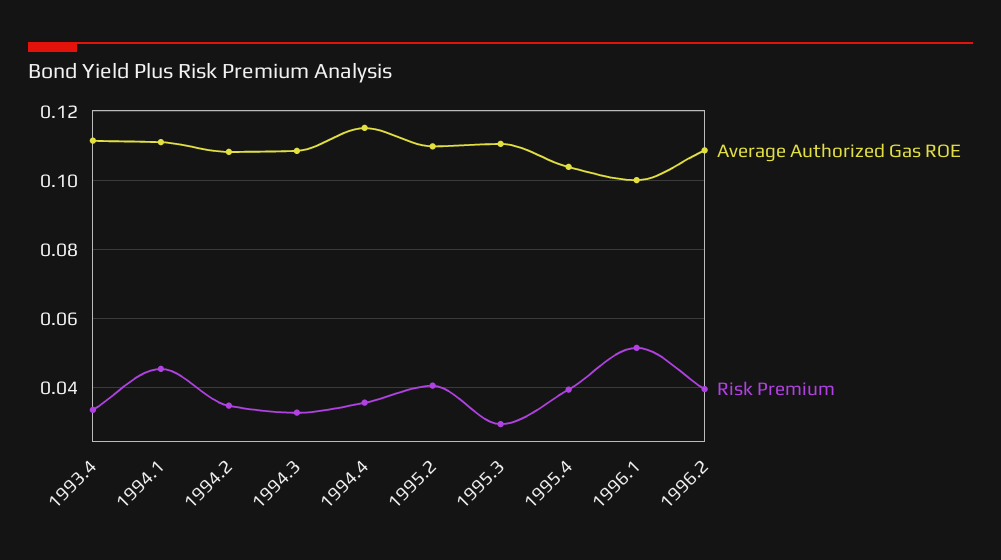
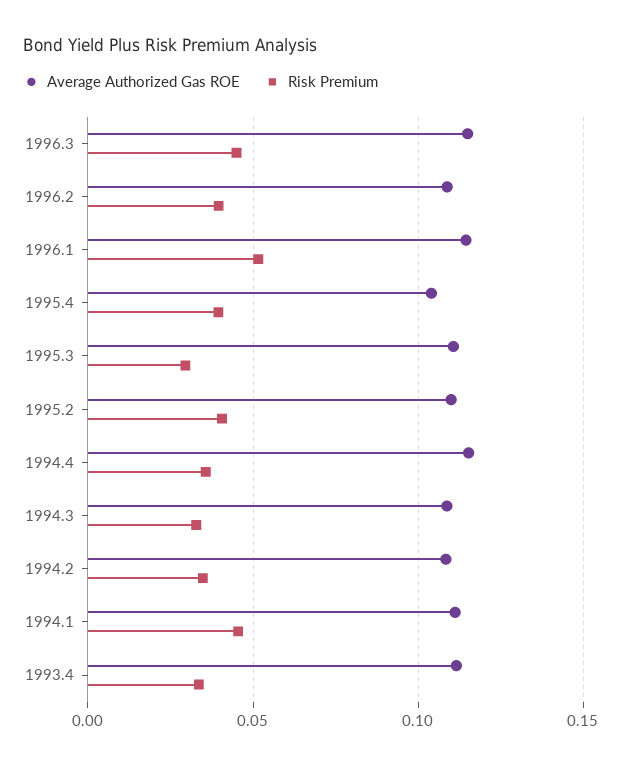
Average Authorized Gas ROE, 1996.1: 0.1 -> 0.115
Average Authorized Gas ROE, 1996.3: none -> 0.115
Risk Premium, 1996.3: none -> 0.045

